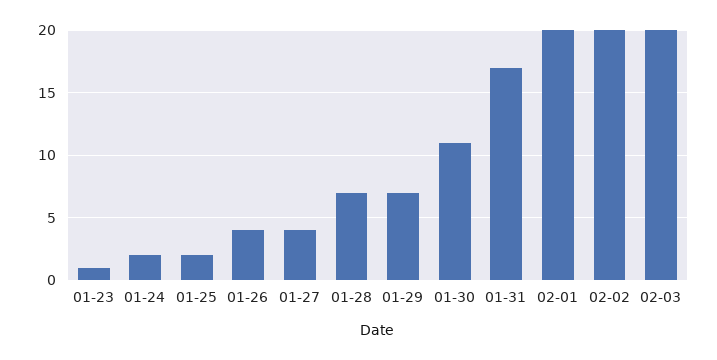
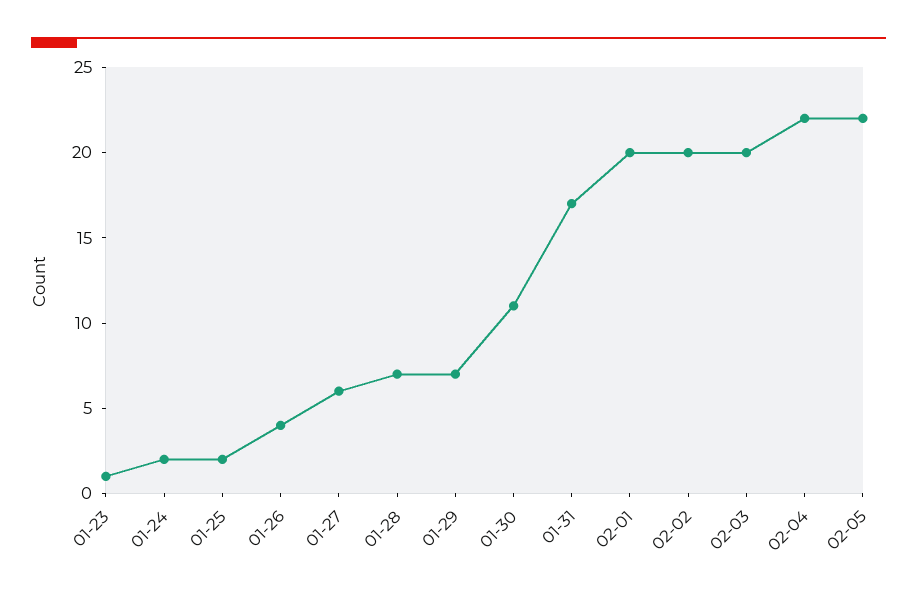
01-27: 4 -> 6
02-04: none -> 22
02-05: none -> 22

